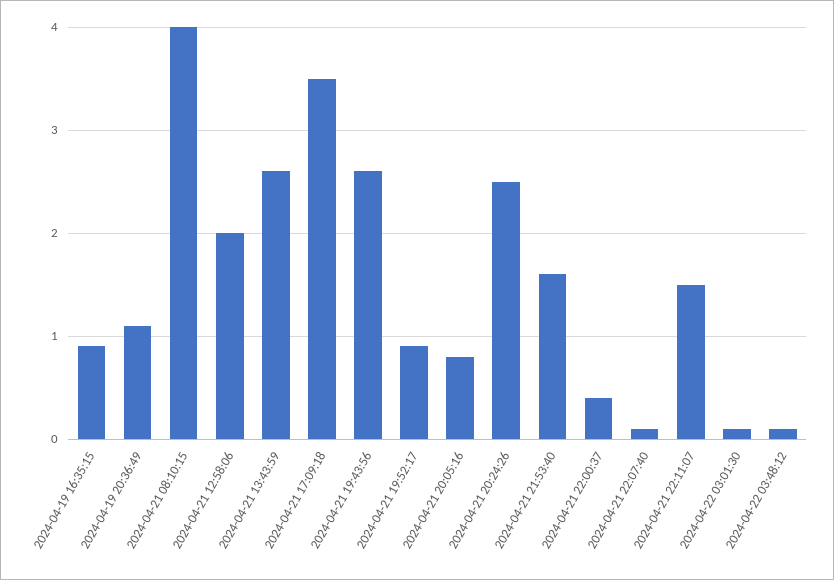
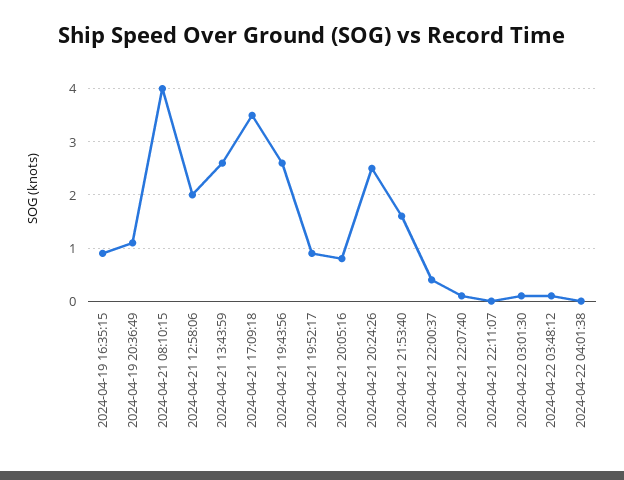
2024-04-21 22:11:07: 1.5 -> 0
2024-04-22 04:01:38: none -> 0

